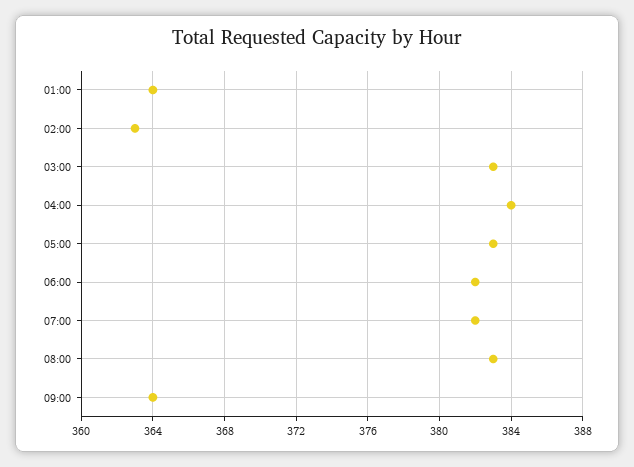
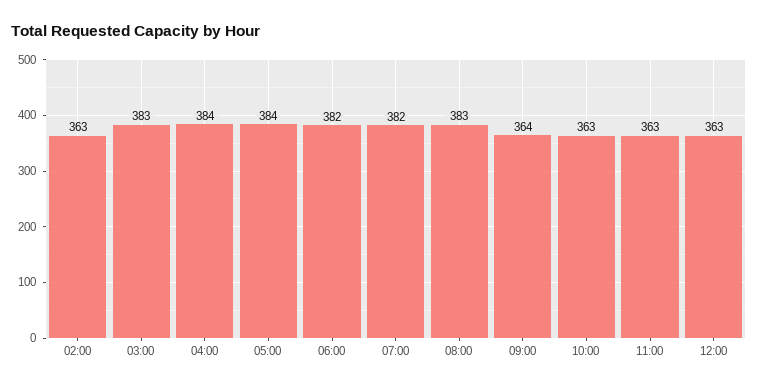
01:00: 364 -> none
05:00: 383 -> 384
10:00: none -> 363
11:00: none -> 363
12:00: none -> 363

